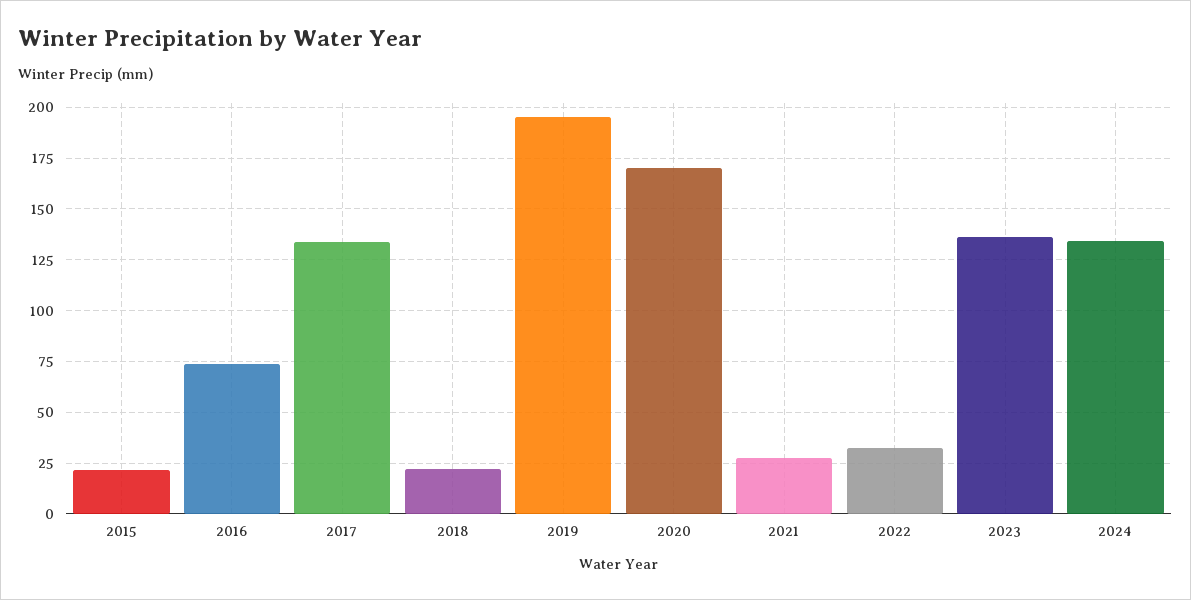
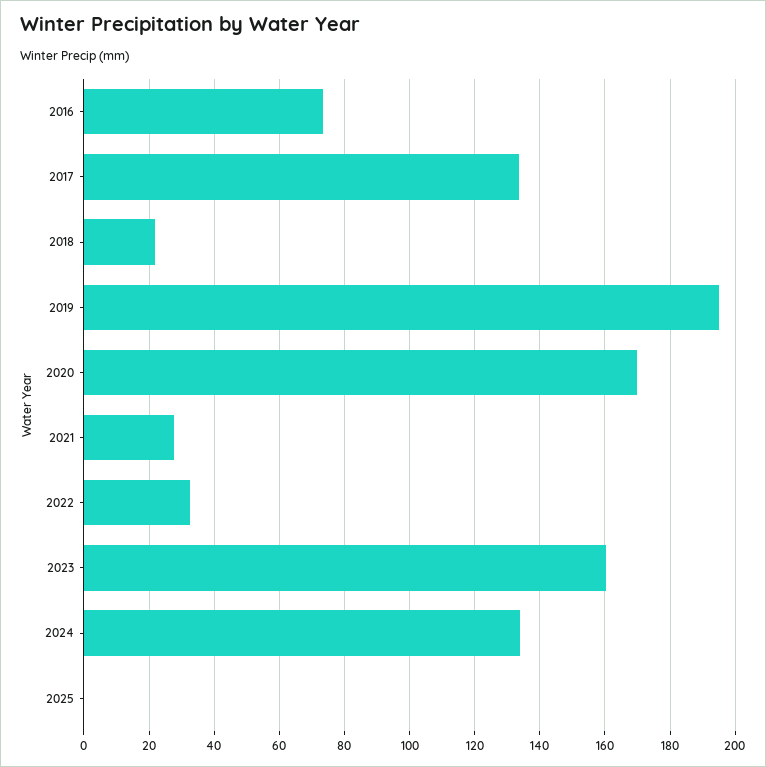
2015: 20 -> none
2023: 135 -> 160
2025: none -> 0

